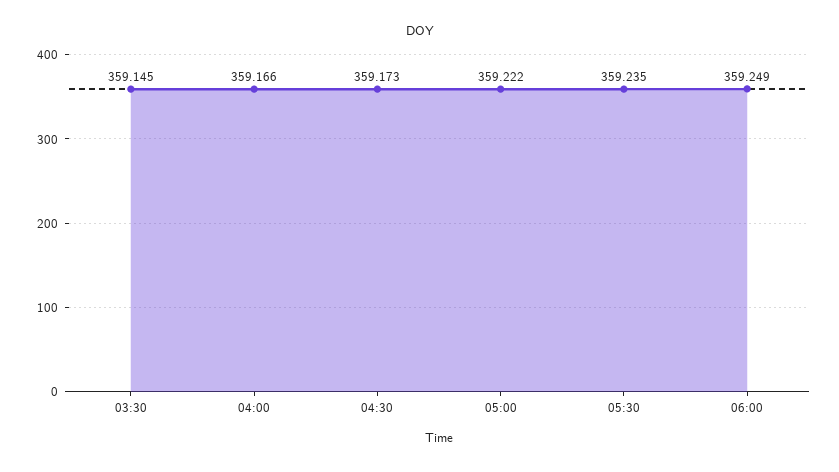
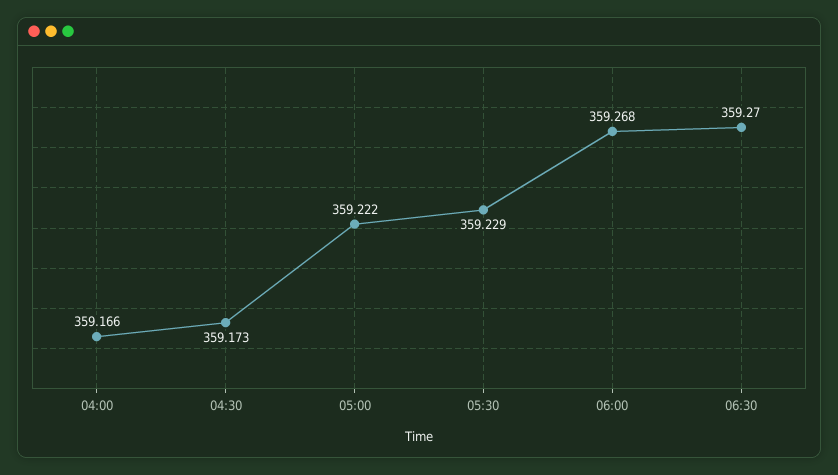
03:30: 359.145 -> none
05:30: 359.235 -> 359.229
06:00: 359.249 -> 359.268
06:30: none -> 359.27

